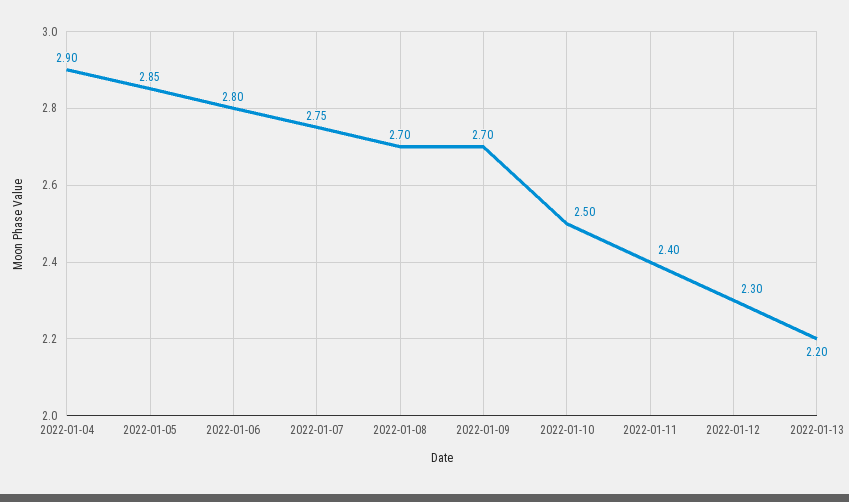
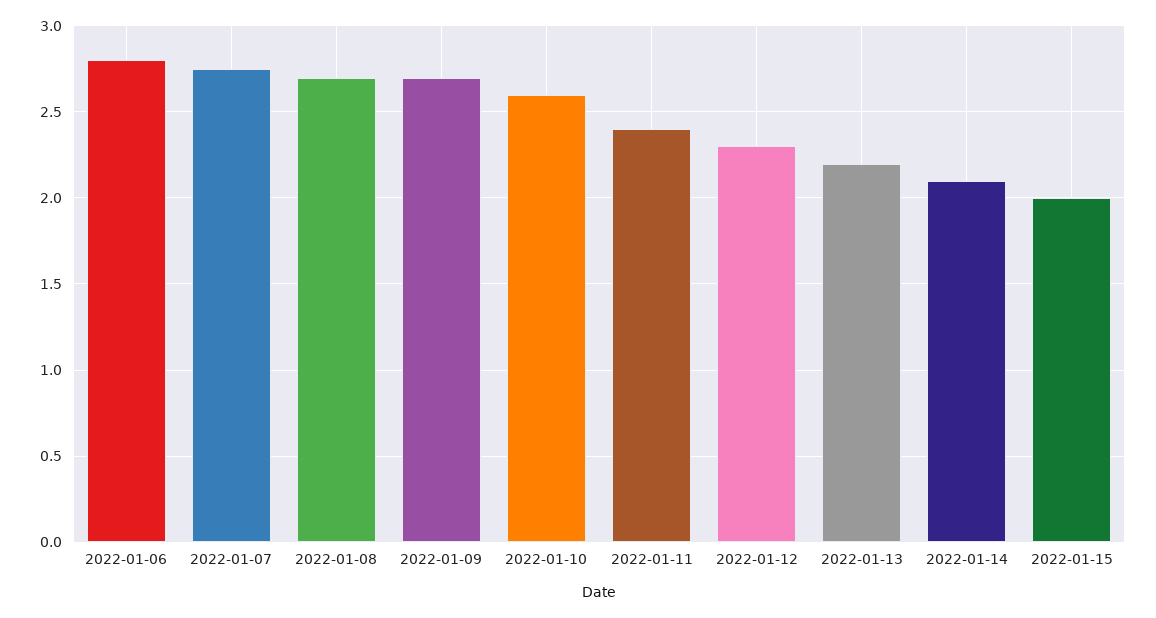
2022-01-04: 2.9 -> none
2022-01-05: 2.85 -> none
2022-01-10: 2.5 -> 2.6
2022-01-14: none -> 2.1
2022-01-15: none -> 2

